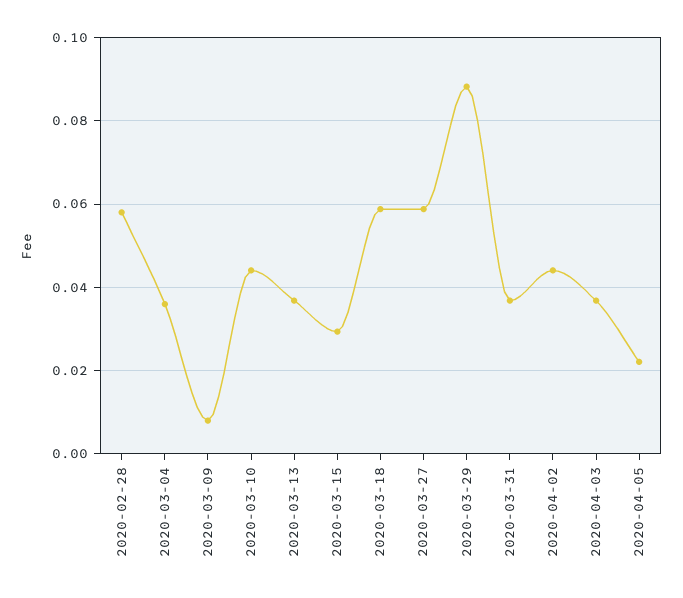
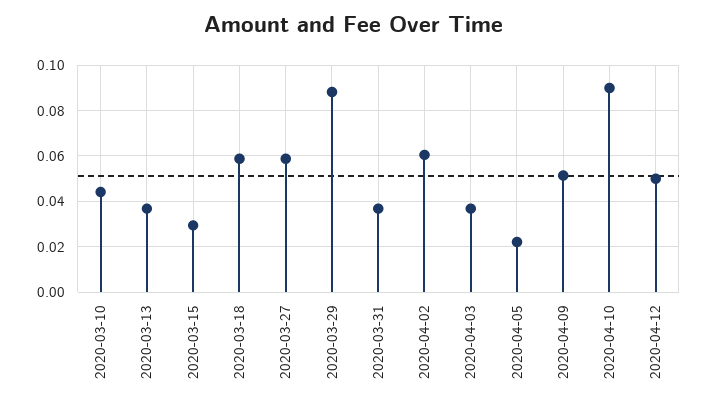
2020-02-28: 0.058 -> none
2020-03-04: 0.036 -> none
2020-03-09: 0.008 -> none
2020-04-02: 0.044 -> 0.06
2020-04-09: none -> 0.05
2020-04-10: none -> 0.09
2020-04-12: none -> 0.05

